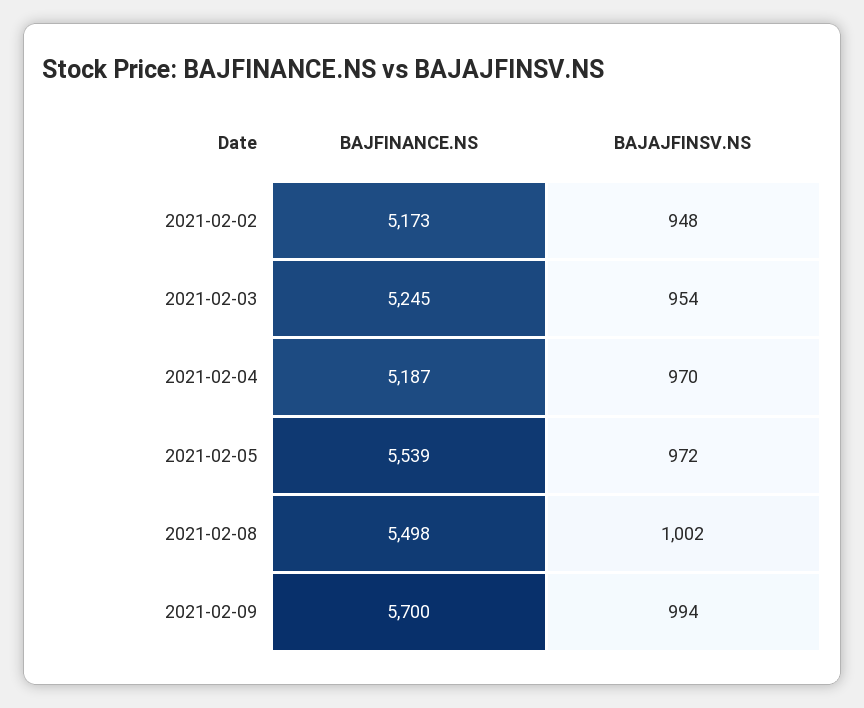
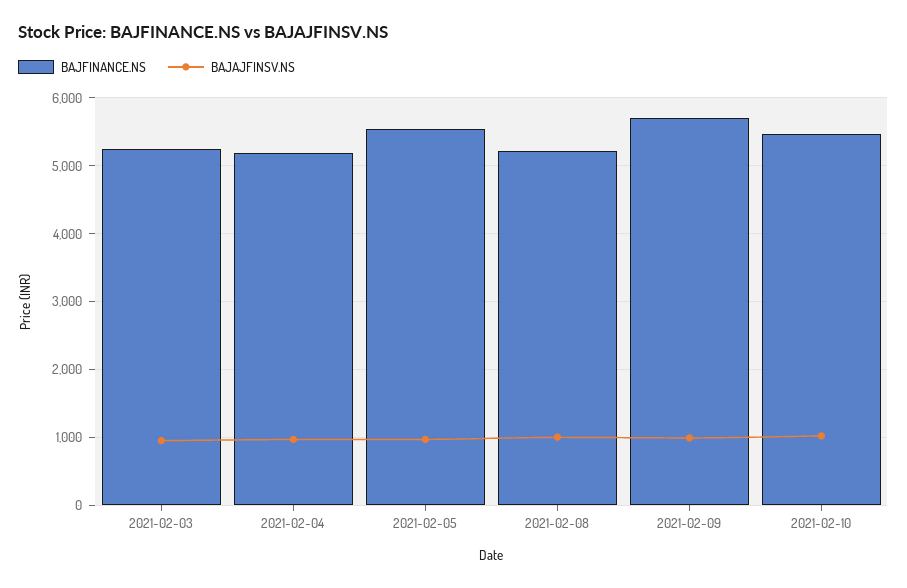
BAJFINANCE.NS, 2021-02-02: 5173 -> none
BAJAJFINSV.NS, 2021-02-02: 948 -> none
BAJFINANCE.NS, 2021-02-08: 5498 -> 5200
BAJFINANCE.NS, 2021-02-10: none -> 5500
BAJAJFINSV.NS, 2021-02-10: none -> 1000

